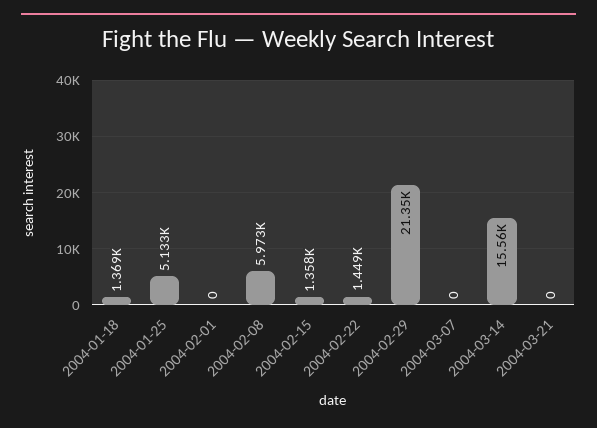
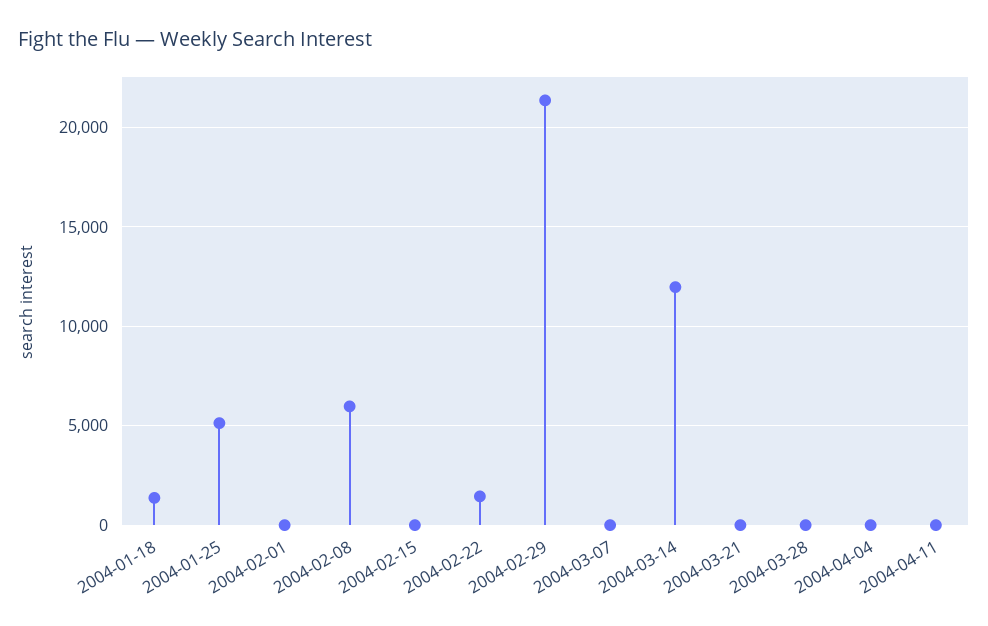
2004-02-15: 1358 -> 0
2004-03-14: 15560 -> 12000
2004-03-28: none -> 0
2004-04-04: none -> 0
2004-04-11: none -> 0

